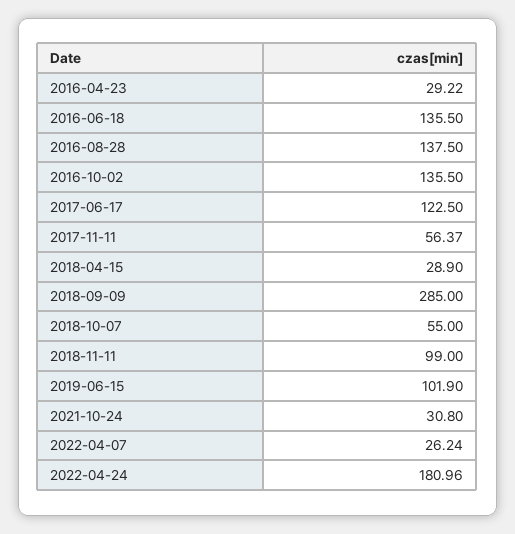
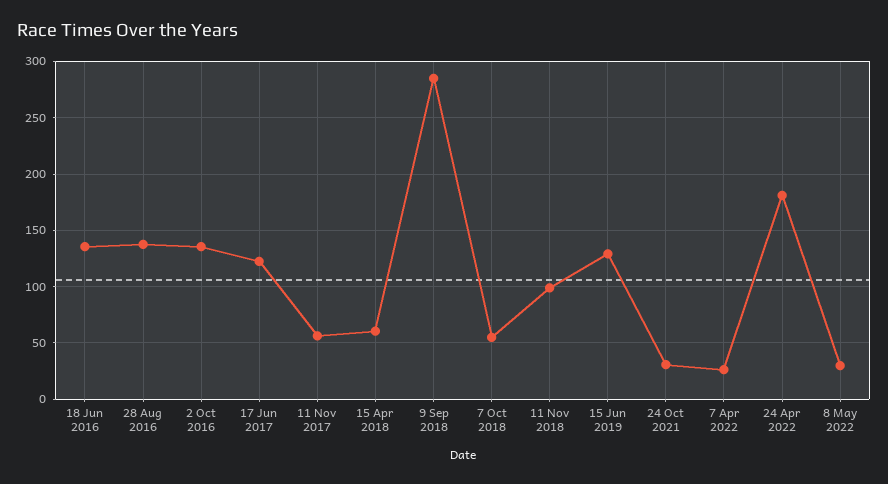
2016-04-23: 29.22 -> none
2018-04-15: 28.9 -> 60
2019-06-15: 101.9 -> 130
8 May 2022: none -> 30

